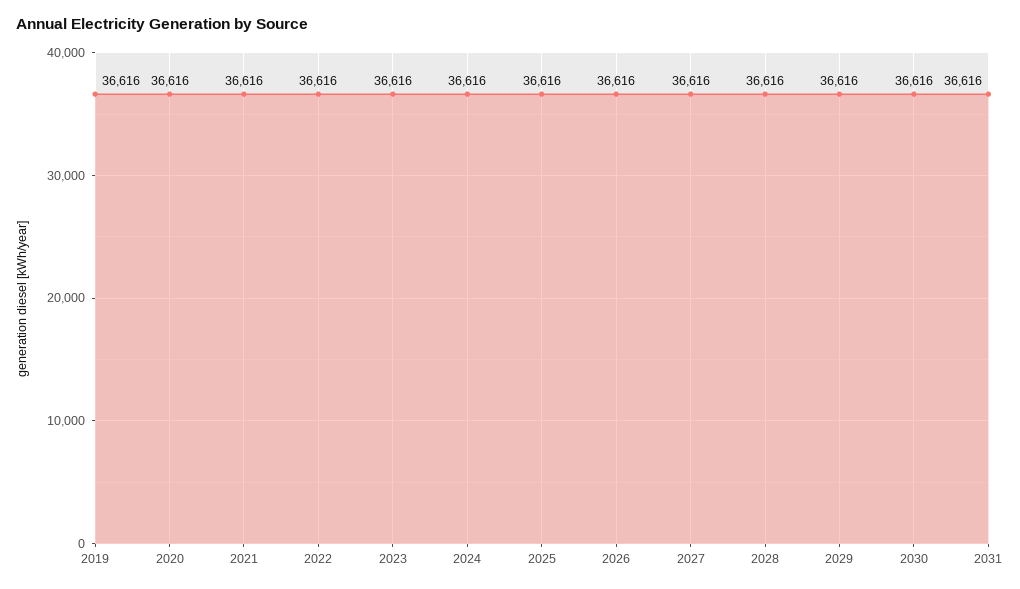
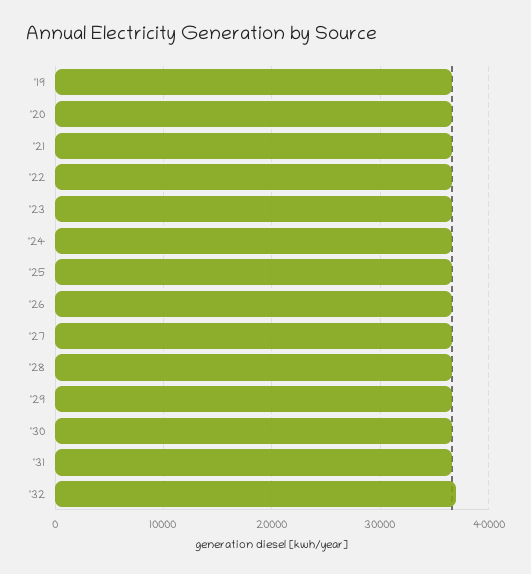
'32: none -> 37000

